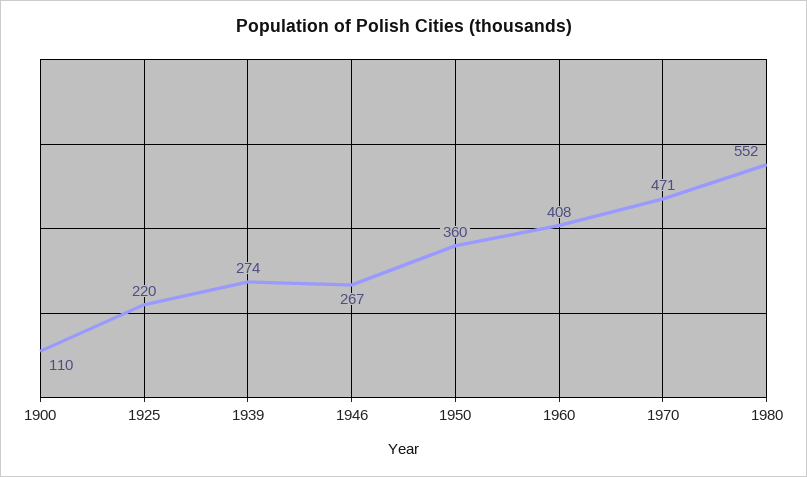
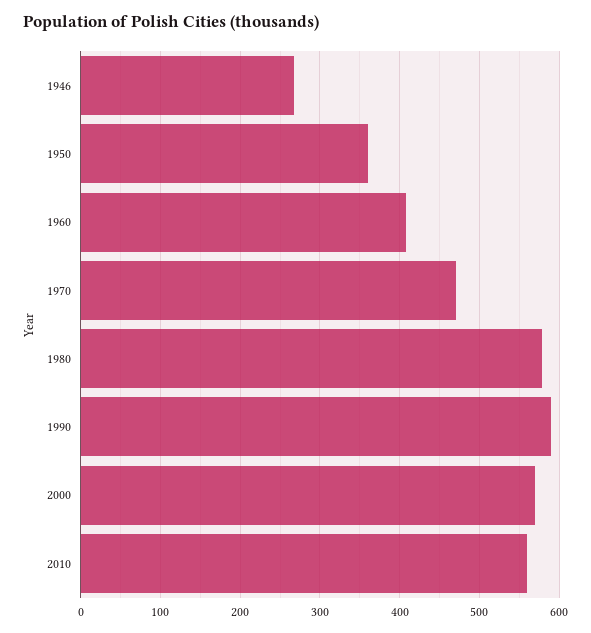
1900: 110 -> none
1925: 220 -> none
1939: 274 -> none
1980: 552 -> 580
1990: none -> 590
2000: none -> 570
2010: none -> 560

